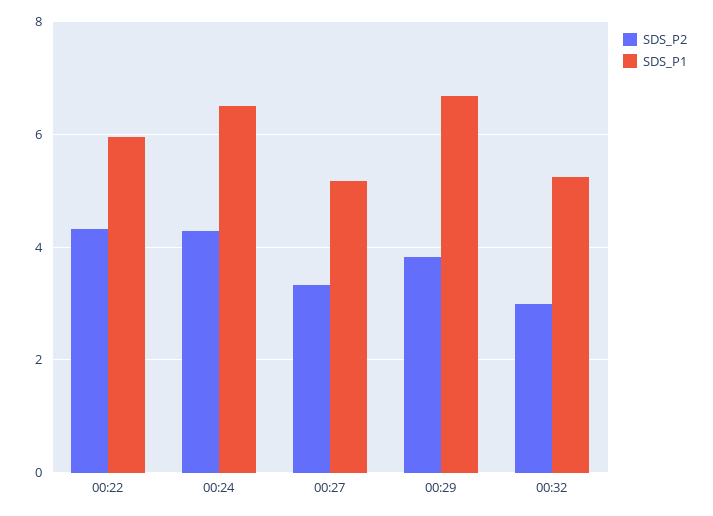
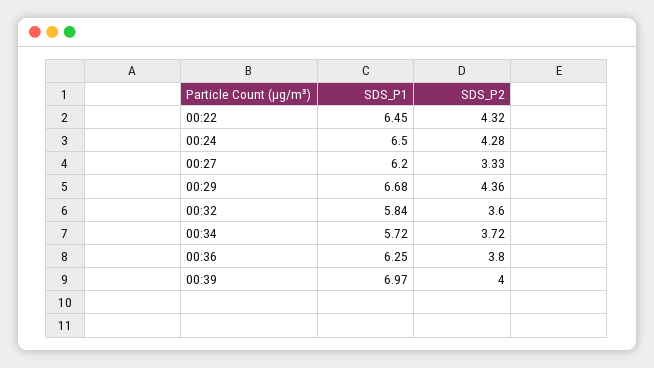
SDS_P1, 00:22: 6 -> 6.45
SDS_P1, 00:27: 5.2 -> 6.2
SDS_P2, 00:29: 3.8 -> 4.36
SDS_P2, 00:32: 3 -> 3.6
SDS_P1, 00:32: 5.2 -> 5.84
SDS_P1, 00:34: none -> 5.72
SDS_P2, 00:34: none -> 3.72
SDS_P1, 00:36: none -> 6.25
SDS_P2, 00:36: none -> 3.8
SDS_P1, 00:39: none -> 6.97
SDS_P2, 00:39: none -> 4

